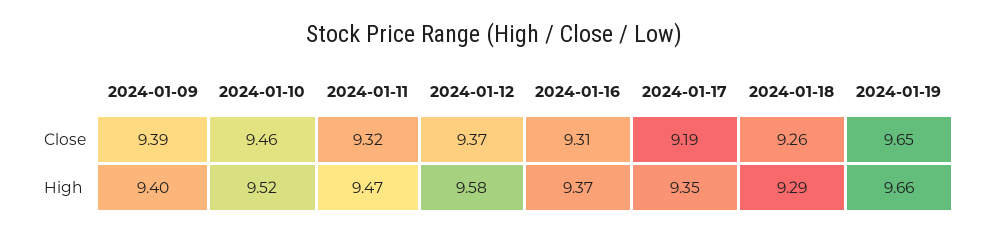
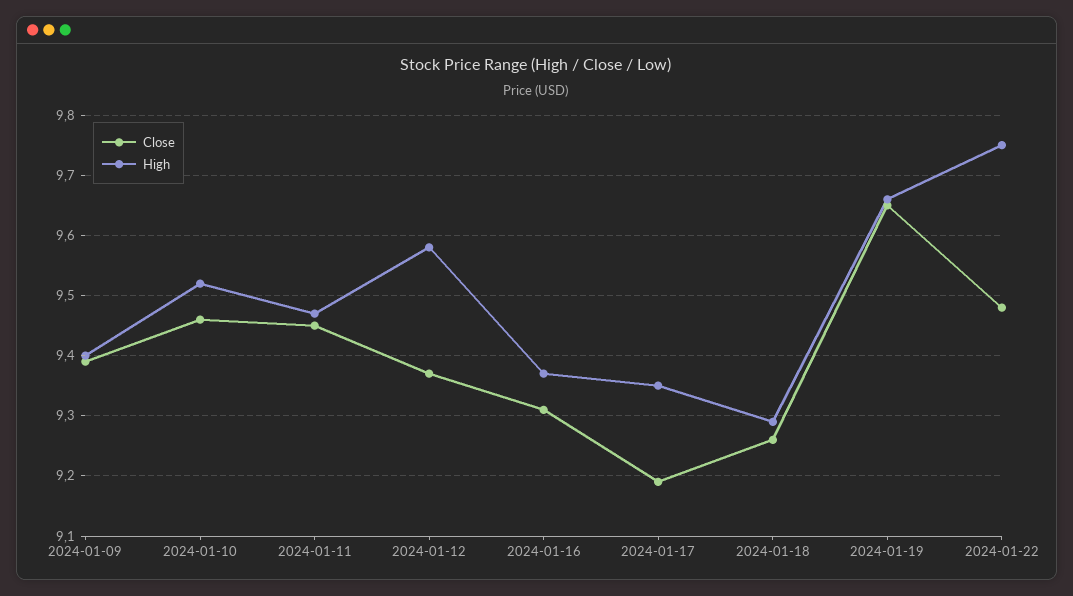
Close, 2024-01-11: 9.32 -> 9.45
Close, 2024-01-22: none -> 9.48
High, 2024-01-22: none -> 9.75

